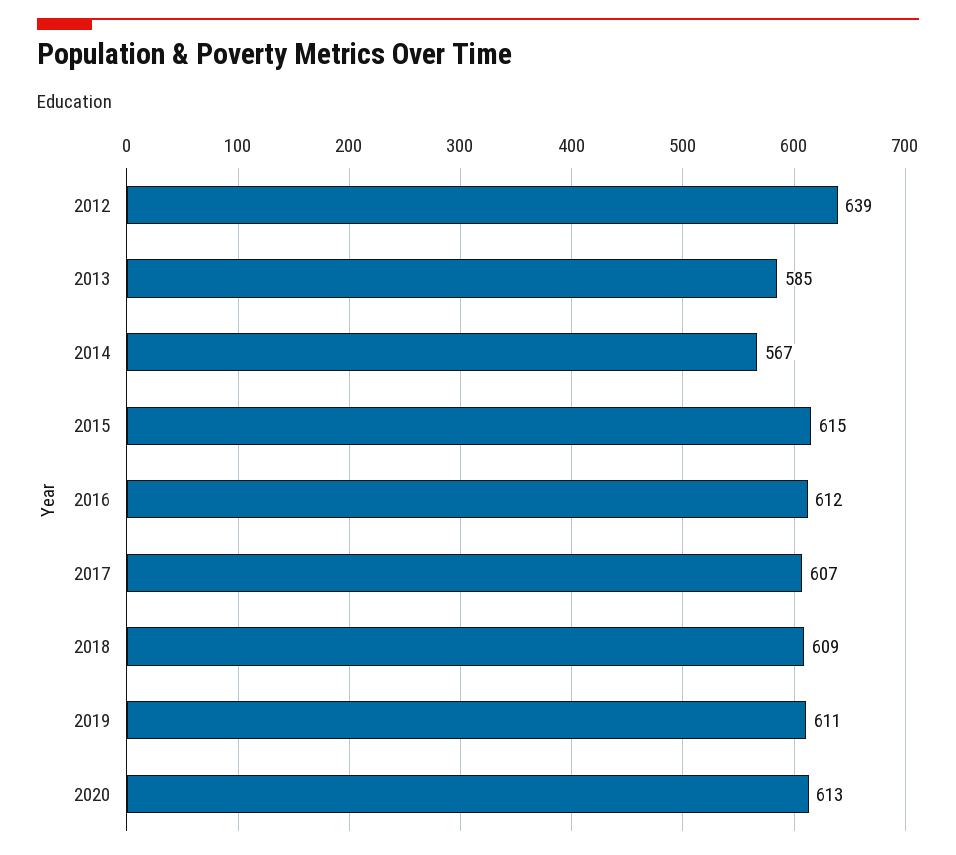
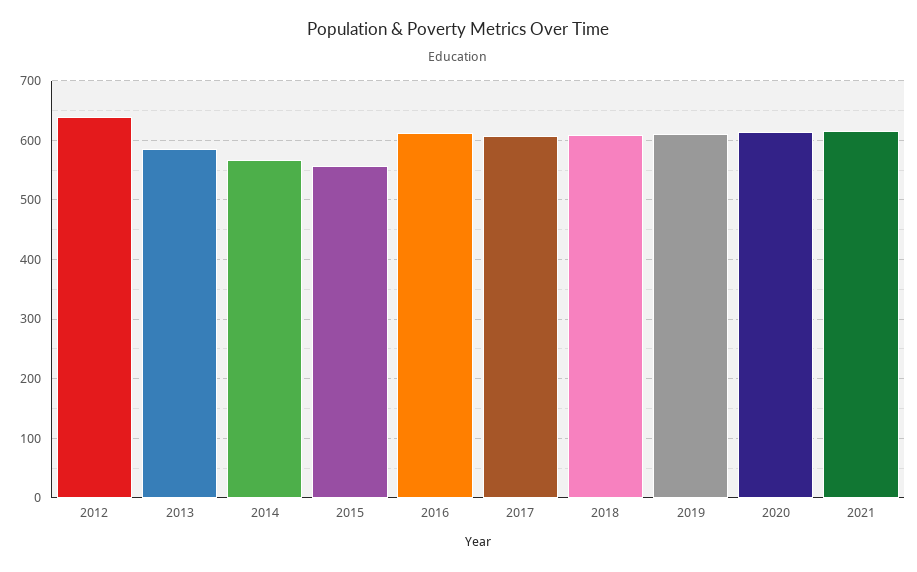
2015: 615 -> 560
2021: none -> 620

